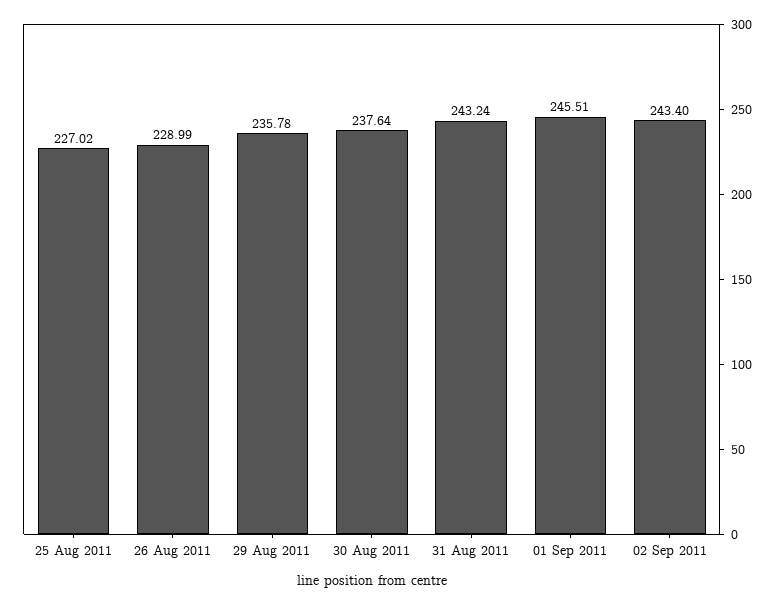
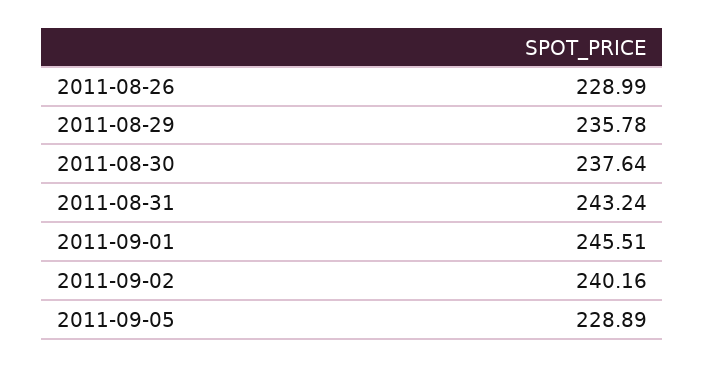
25 Aug 2011: 227.02 -> none
02 Sep 2011: 243.4 -> 240.16
2011-09-05: none -> 228.89

